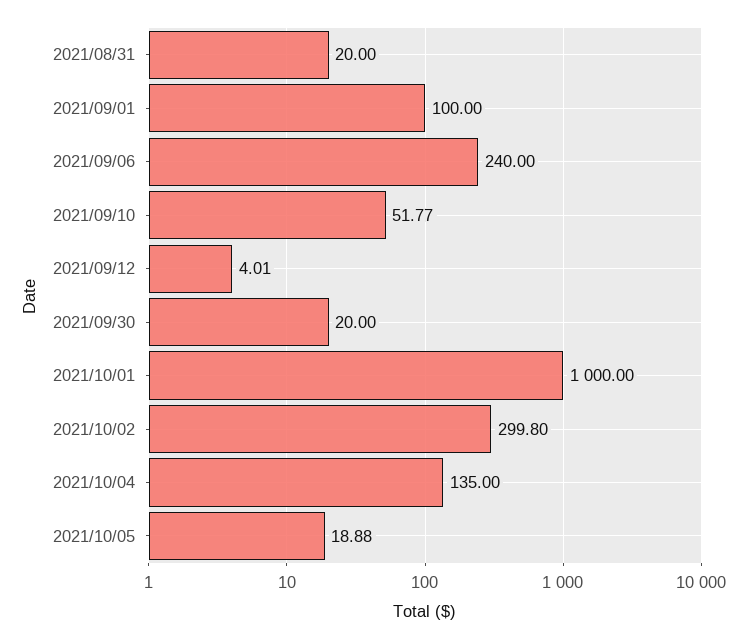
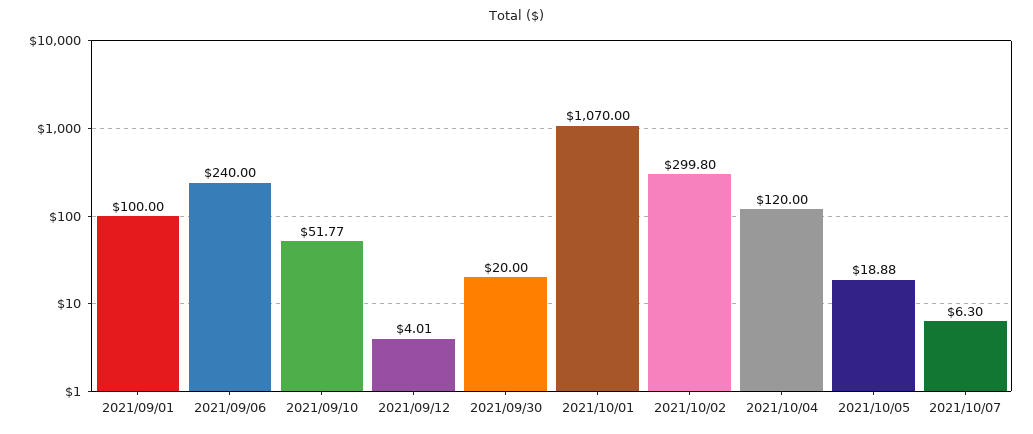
2021/08/31: 20 -> none
2021/10/01: 1000 -> 1070
2021/10/04: 135 -> 120
2021/10/07: none -> 6.3

